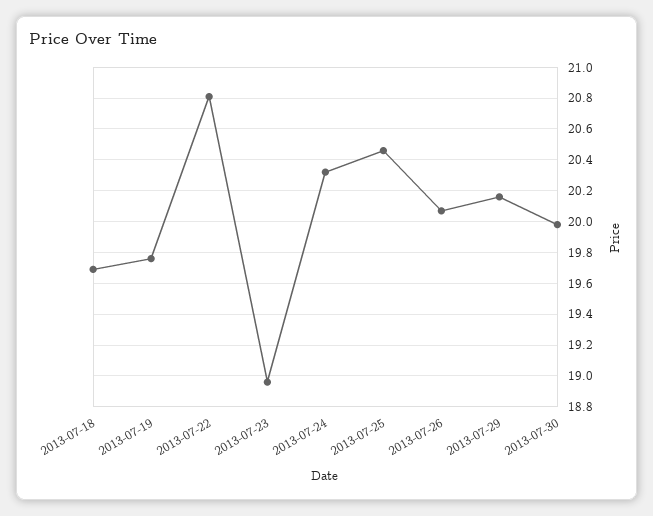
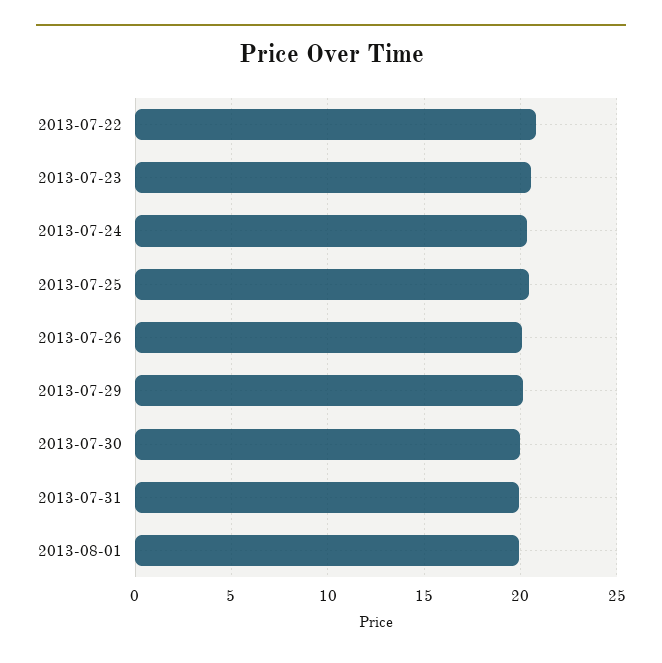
2013-07-18: 19.7 -> none
2013-07-19: 19.75 -> none
2013-07-23: 18.95 -> 20.5
2013-07-31: none -> 20
2013-08-01: none -> 20

